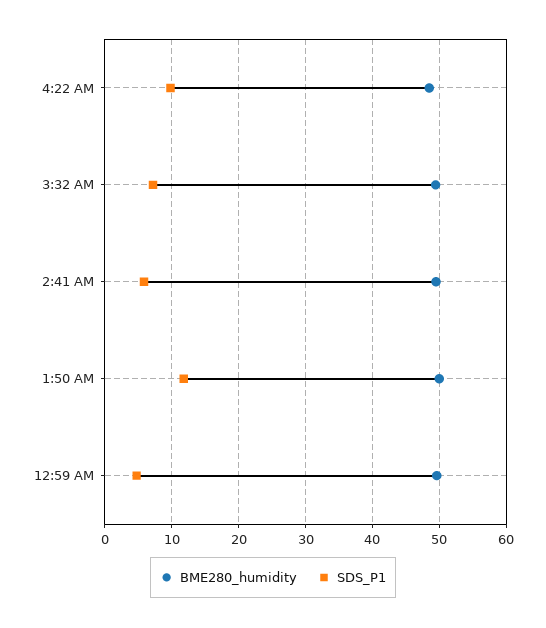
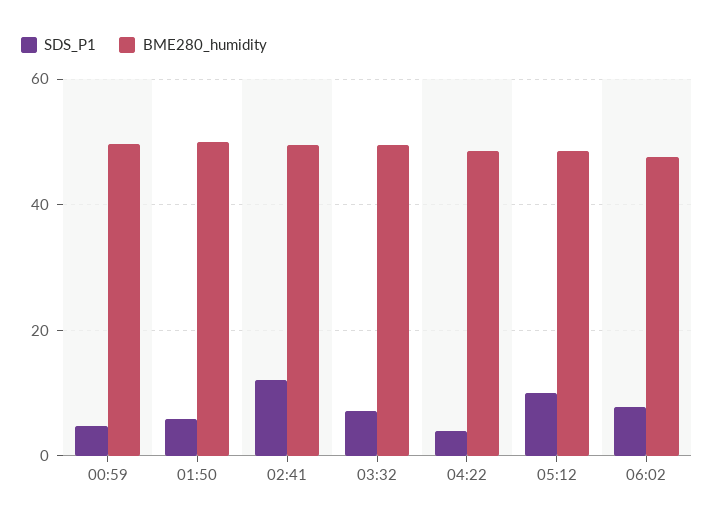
SDS_P1, 4:22 AM: 10 -> 4
SDS_P1, 2:41 AM: 6 -> 12
SDS_P1, 1:50 AM: 12 -> 6
SDS_P1, 05:12: none -> 10
BME280_humidity, 05:12: none -> 48
SDS_P1, 06:02: none -> 8
BME280_humidity, 06:02: none -> 48

